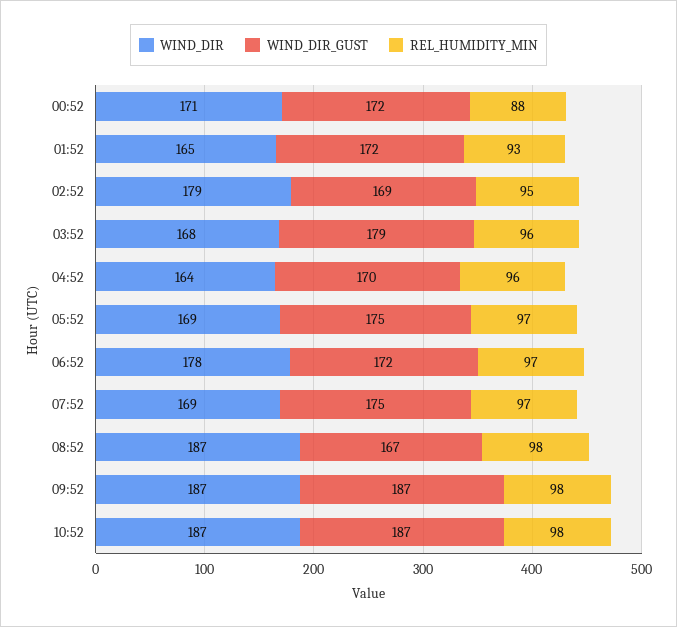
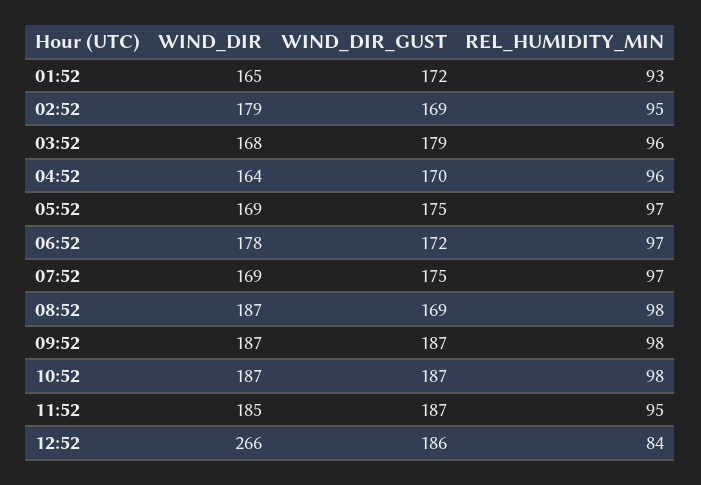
WIND_DIR, 00:52: 171 -> none
WIND_DIR_GUST, 00:52: 172 -> none
REL_HUMIDITY_MIN, 00:52: 88 -> none
WIND_DIR_GUST, 08:52: 167 -> 169
WIND_DIR, 11:52: none -> 185
WIND_DIR_GUST, 11:52: none -> 187
REL_HUMIDITY_MIN, 11:52: none -> 95
WIND_DIR, 12:52: none -> 266
WIND_DIR_GUST, 12:52: none -> 186
REL_HUMIDITY_MIN, 12:52: none -> 84

